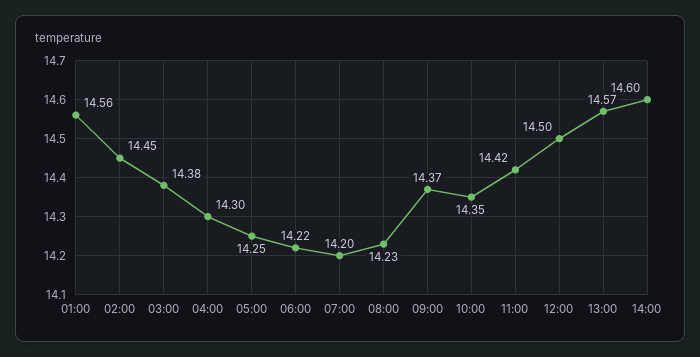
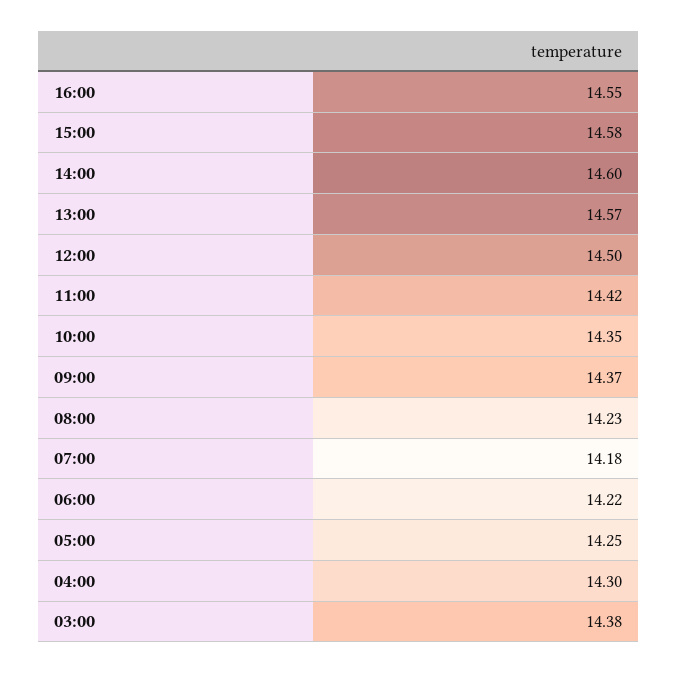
01:00: 14.56 -> none
02:00: 14.45 -> none
07:00: 14.2 -> 14.18
16:00: none -> 14.55
15:00: none -> 14.58

